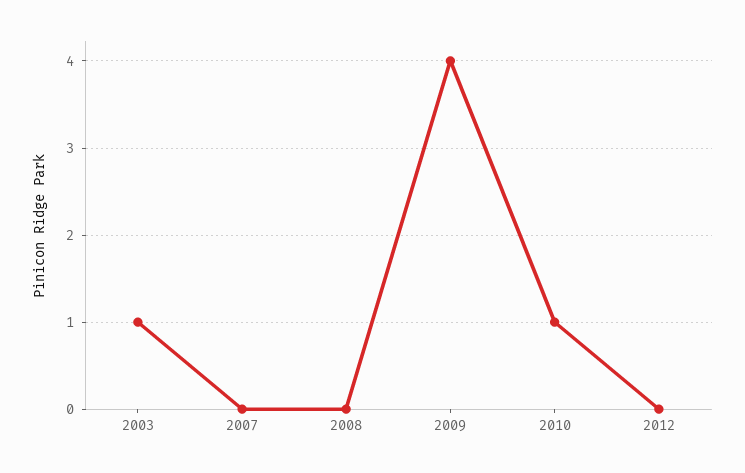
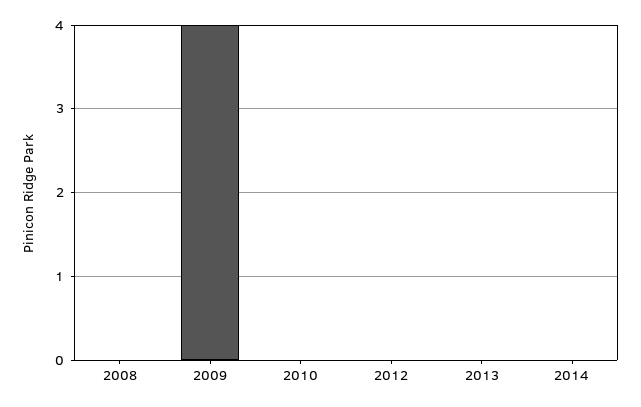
2003: 1 -> none
2007: 0 -> none
2010: 1 -> 0
2013: none -> 0
2014: none -> 0

